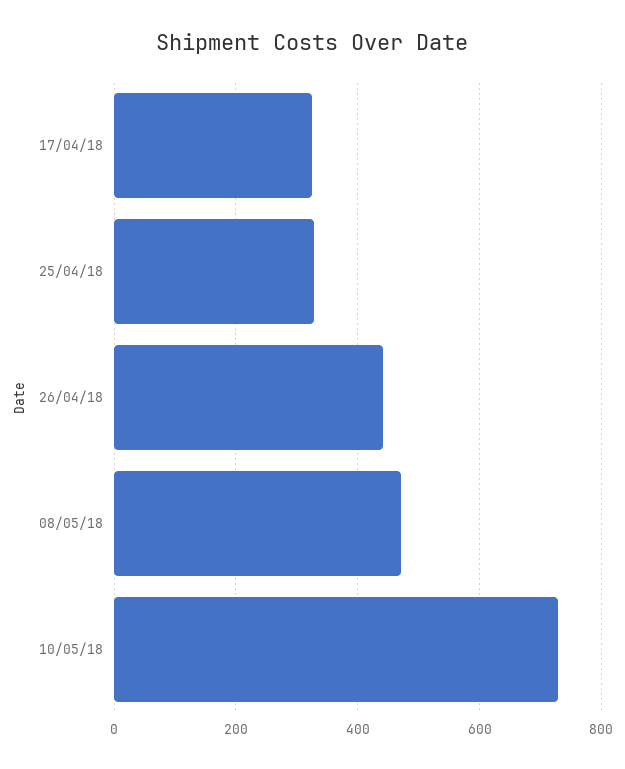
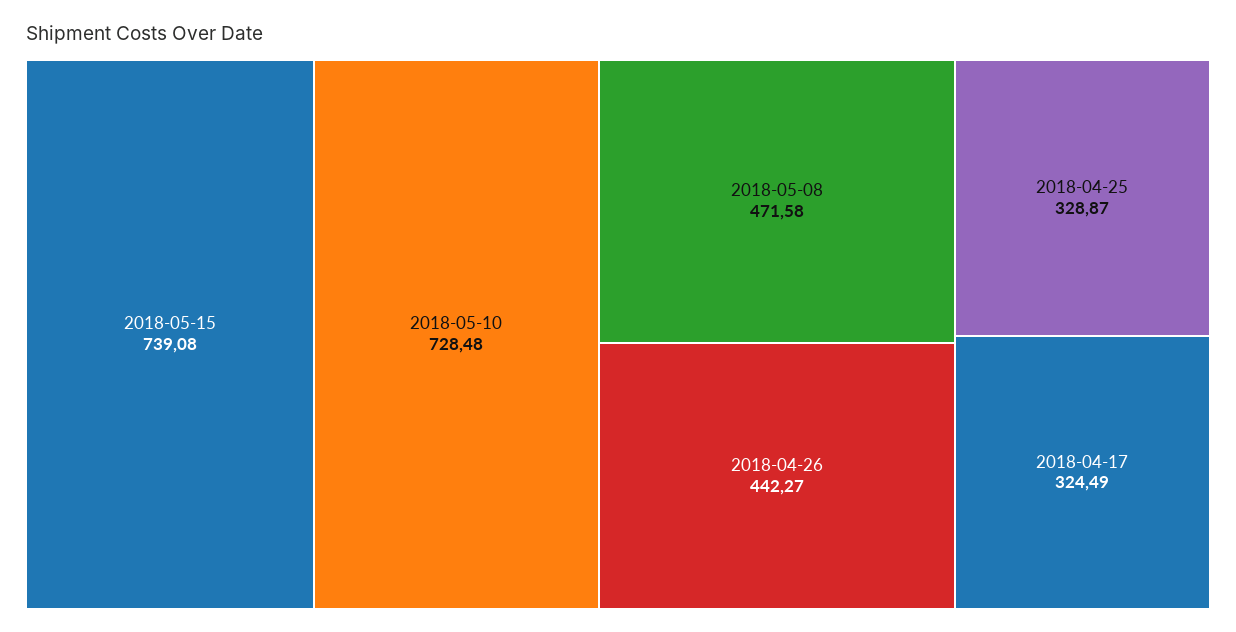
2018-05-15: none -> 739.08

